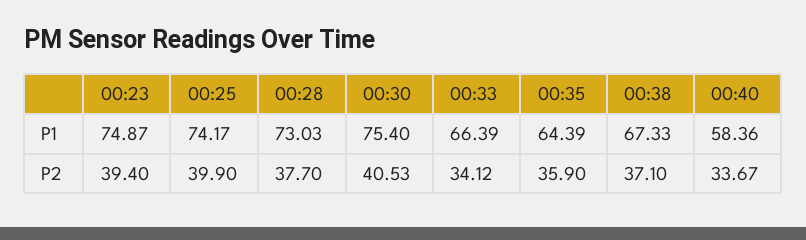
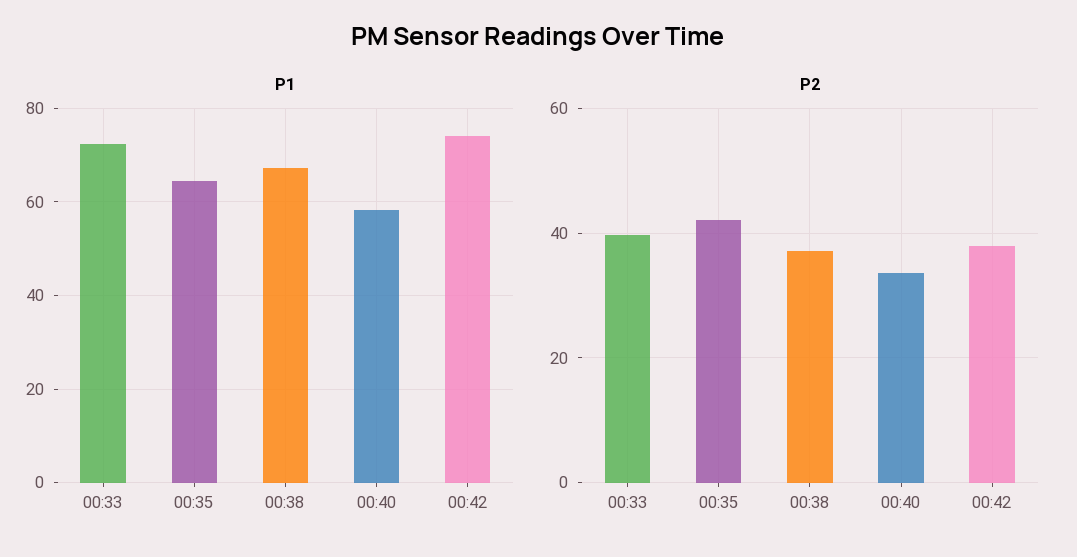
P1, 00:23: 74.87 -> none
P1, 00:25: 74.17 -> none
P1, 00:28: 73.03 -> none
P1, 00:30: 75.4 -> none
P1, 00:33: 66.39 -> 72
P2, 00:23: 39.4 -> none
P2, 00:25: 39.9 -> none
P2, 00:28: 37.7 -> none
P2, 00:30: 40.53 -> none
P2, 00:33: 34.12 -> 40
P2, 00:35: 35.9 -> 42
P1, 00:42: none -> 74
P2, 00:42: none -> 38

